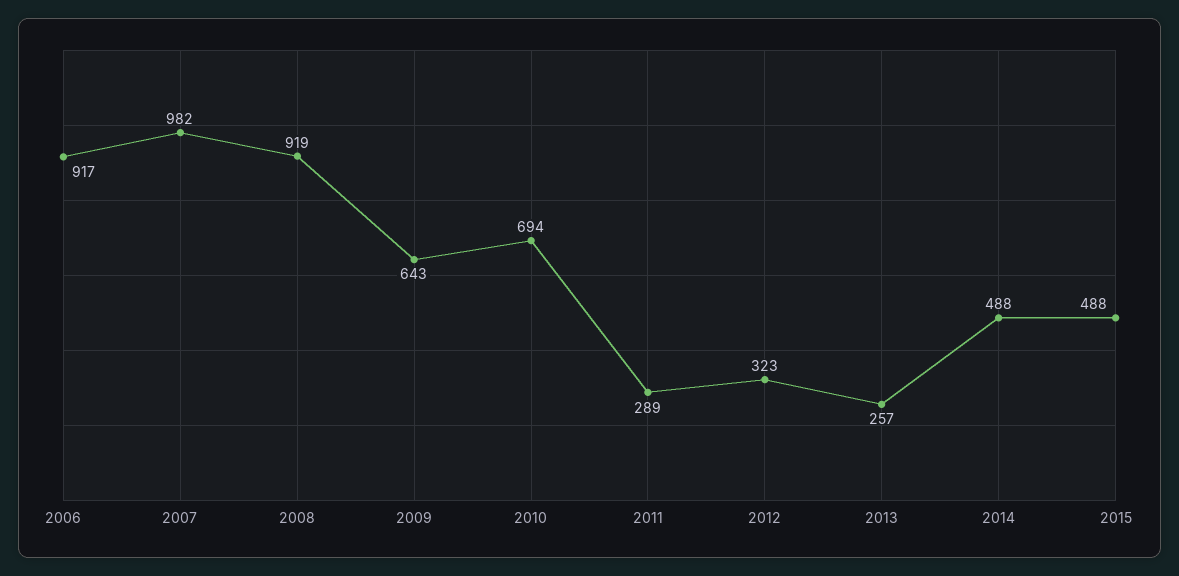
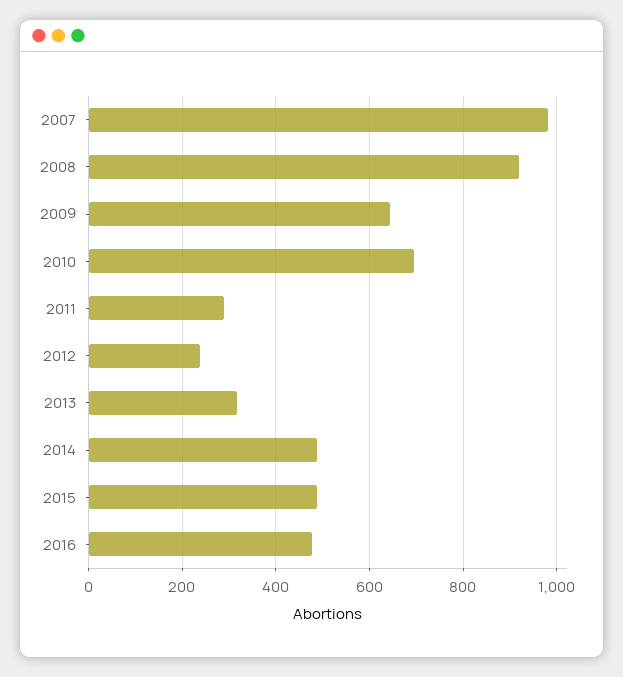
2006: 917 -> none
2012: 323 -> 240
2013: 257 -> 320
2016: none -> 480

